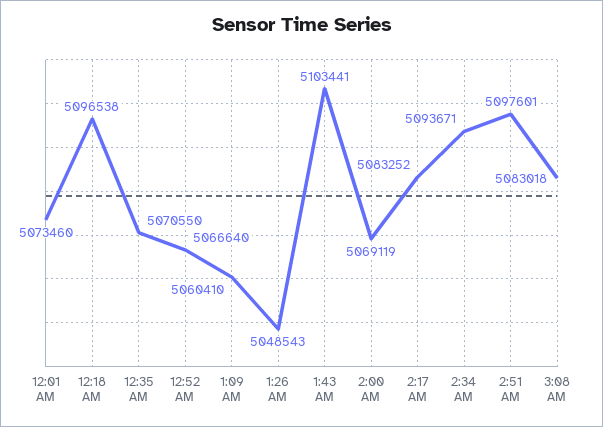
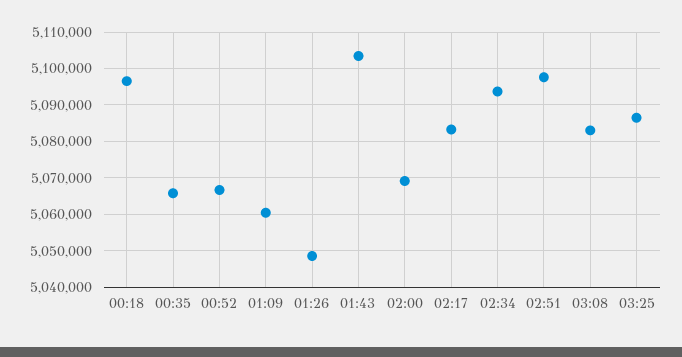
12:01 AM: 5073460 -> none
12:35 AM: 5070550 -> 5066000
03:25: none -> 5086000

